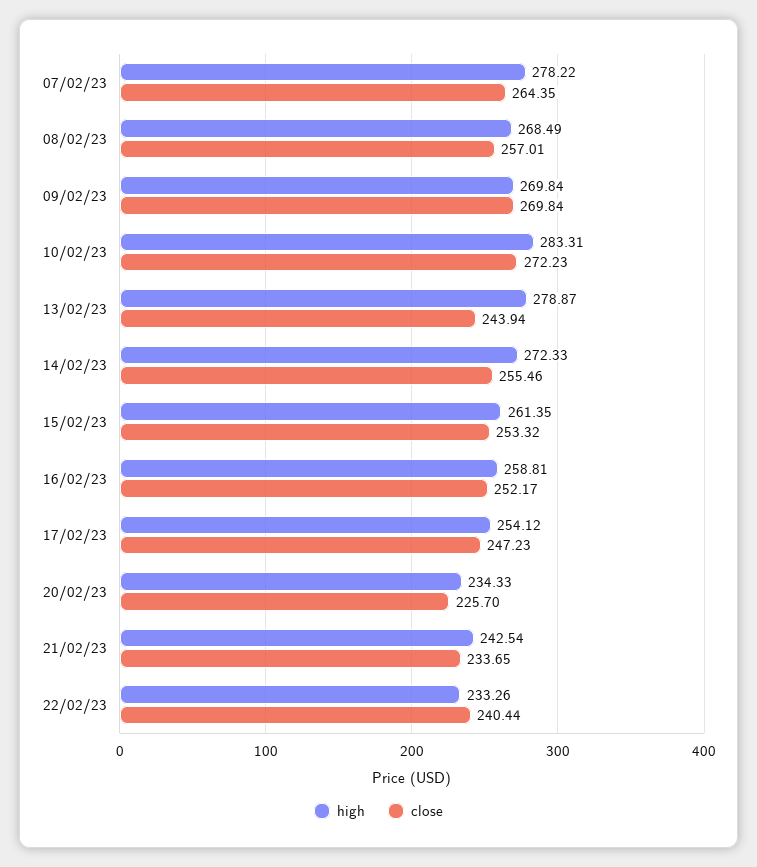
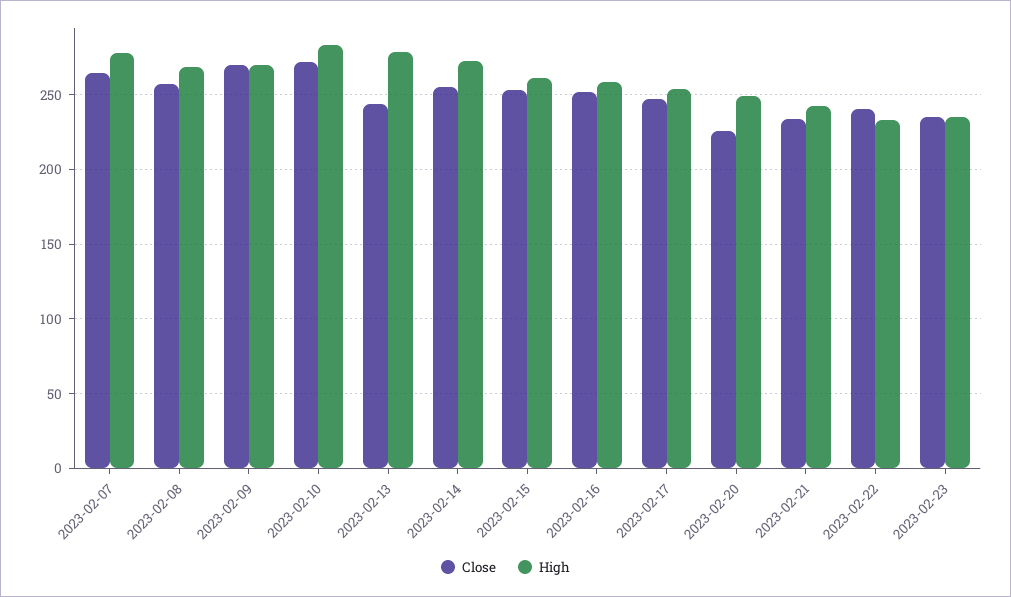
high, 20/02/23: 234.33 -> 250
close, 2023-02-23: none -> 235
high, 2023-02-23: none -> 235

